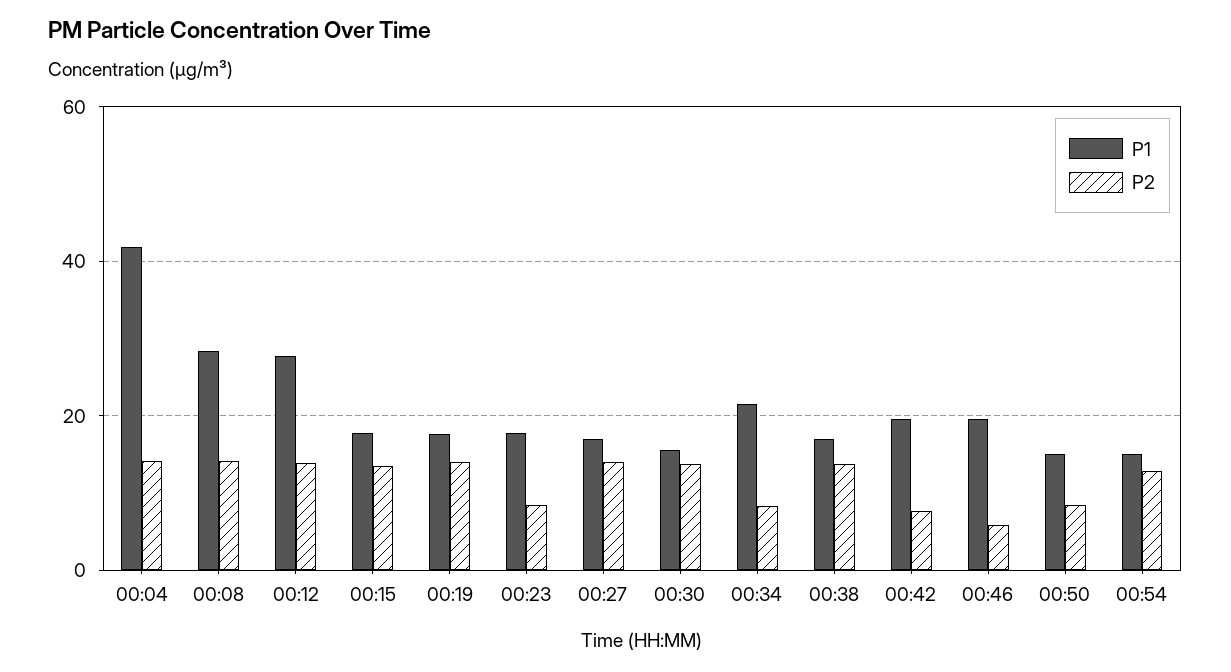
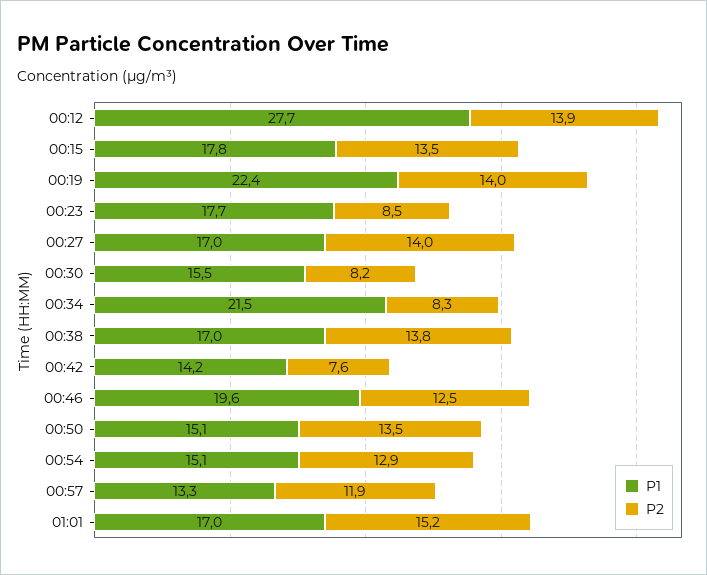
P1, 00:04: 42 -> none
P2, 00:04: 14 -> none
P1, 00:08: 28 -> none
P2, 00:08: 14 -> none
P1, 00:19: 18 -> 22.4
P2, 00:30: 14 -> 8.2
P1, 00:42: 20 -> 14.2
P2, 00:46: 6 -> 12.5
P2, 00:50: 8 -> 13.5
P1, 00:57: none -> 13.3
P2, 00:57: none -> 11.9
P1, 01:01: none -> 17
P2, 01:01: none -> 15.2

